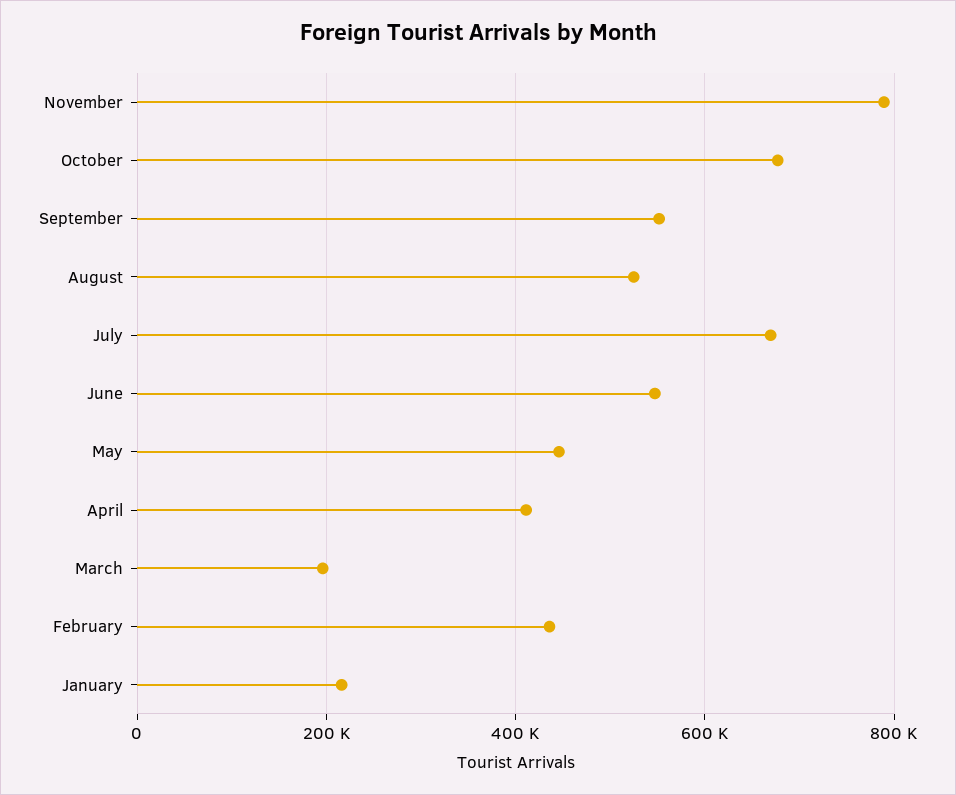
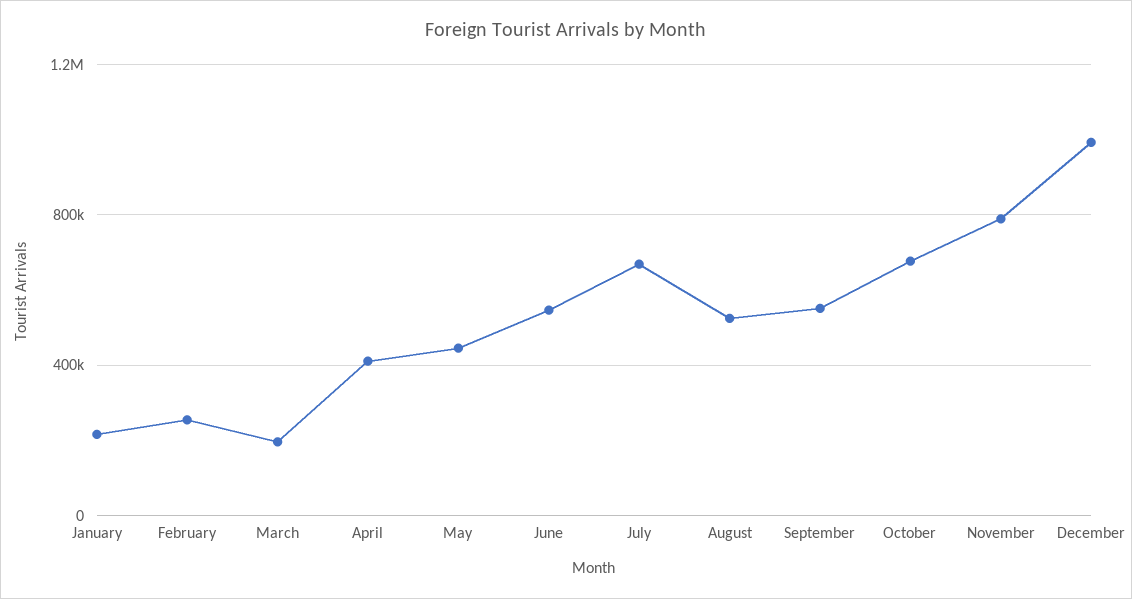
February: 440000 -> 250000
December: none -> 1000000

